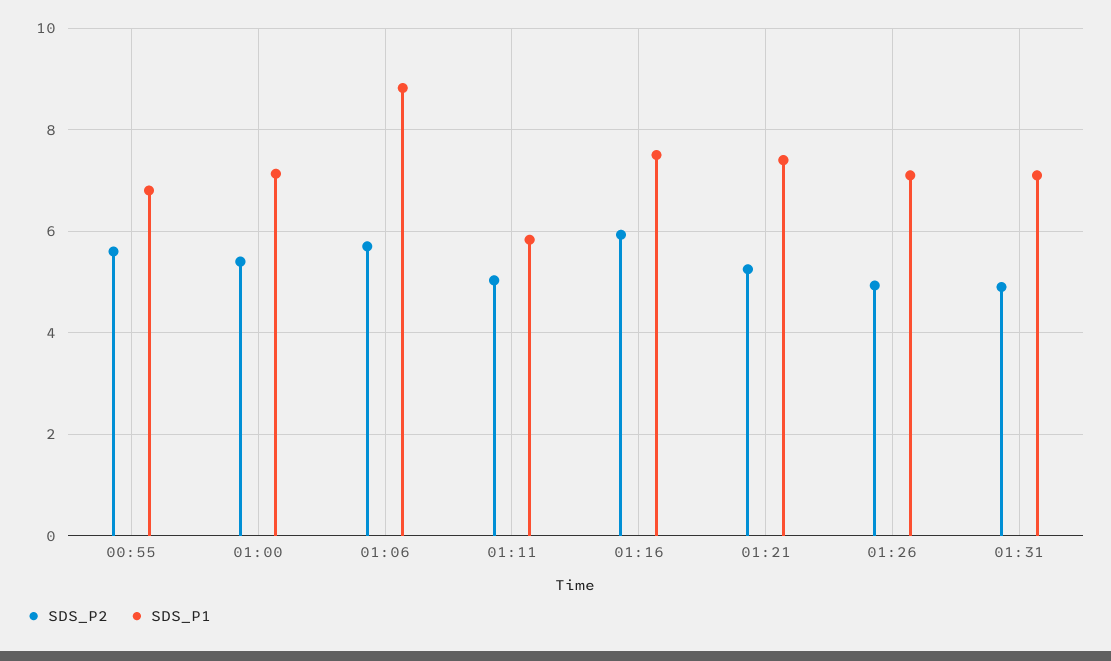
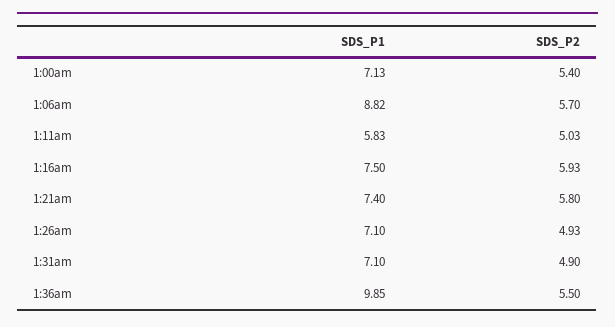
SDS_P2, 00:55: 5.6 -> none
SDS_P1, 00:55: 6.8 -> none
SDS_P2, 01:21: 5.2 -> 5.8
SDS_P1, 1:36am: none -> 9.85
SDS_P2, 1:36am: none -> 5.5

